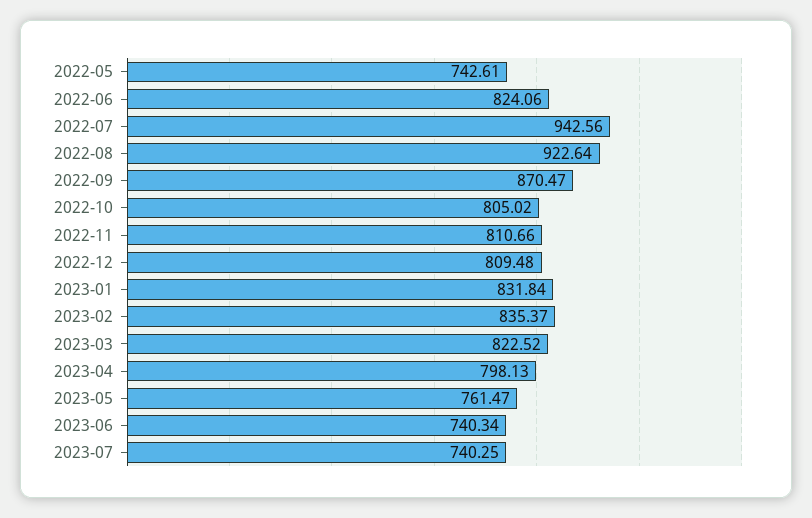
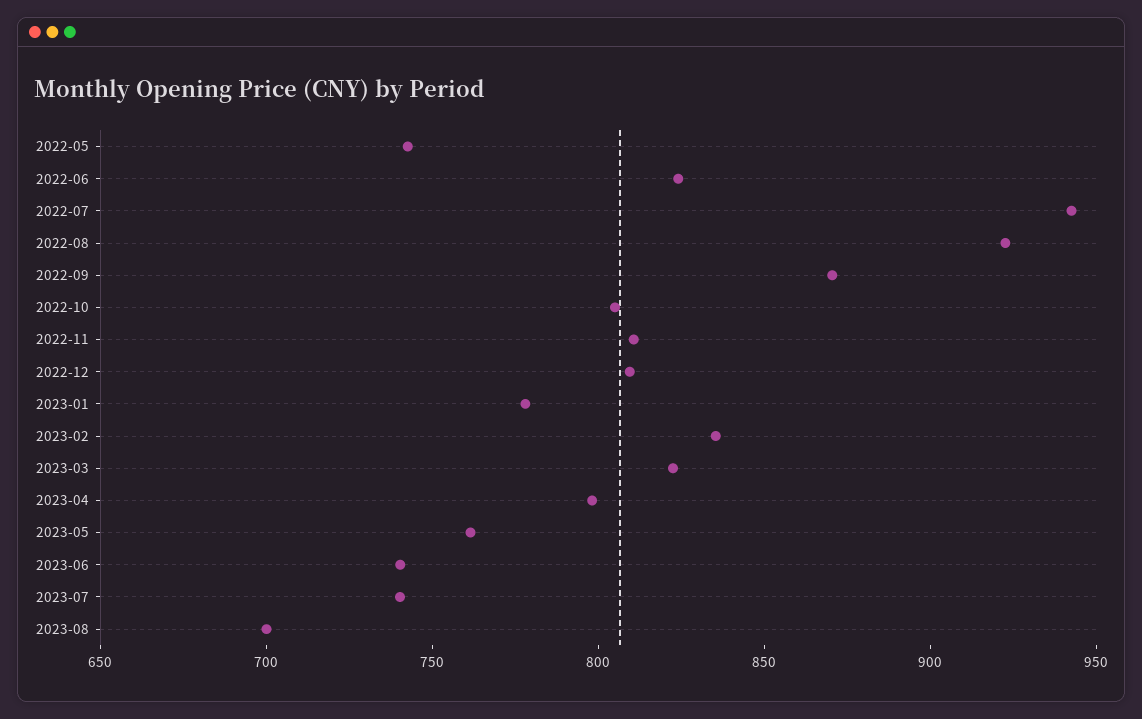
2023-01: 831.84 -> 780
2023-08: none -> 700

